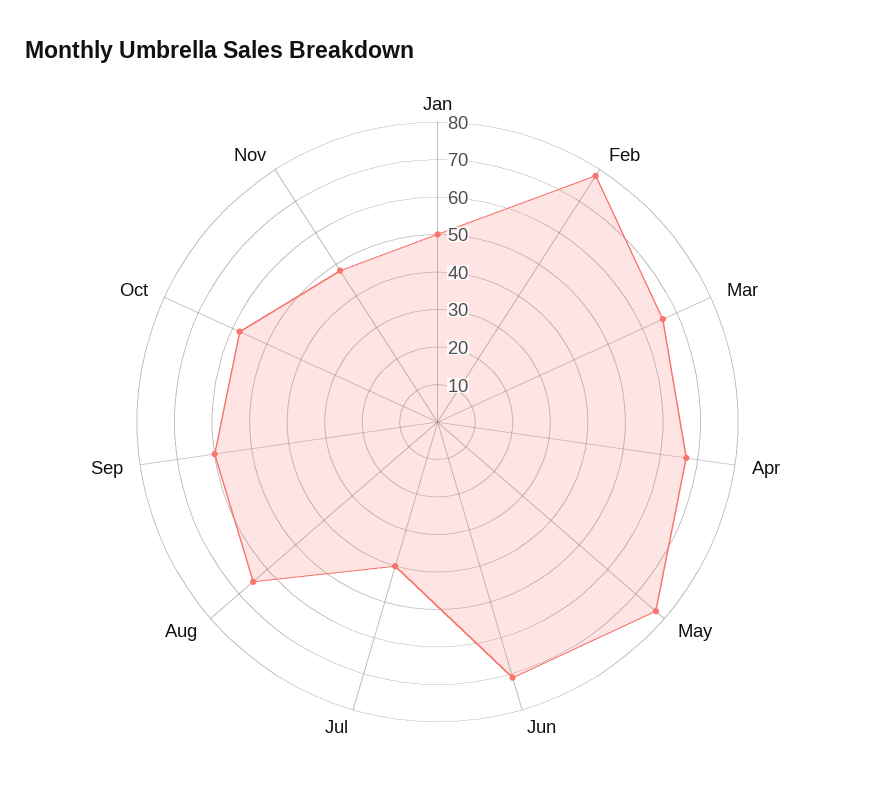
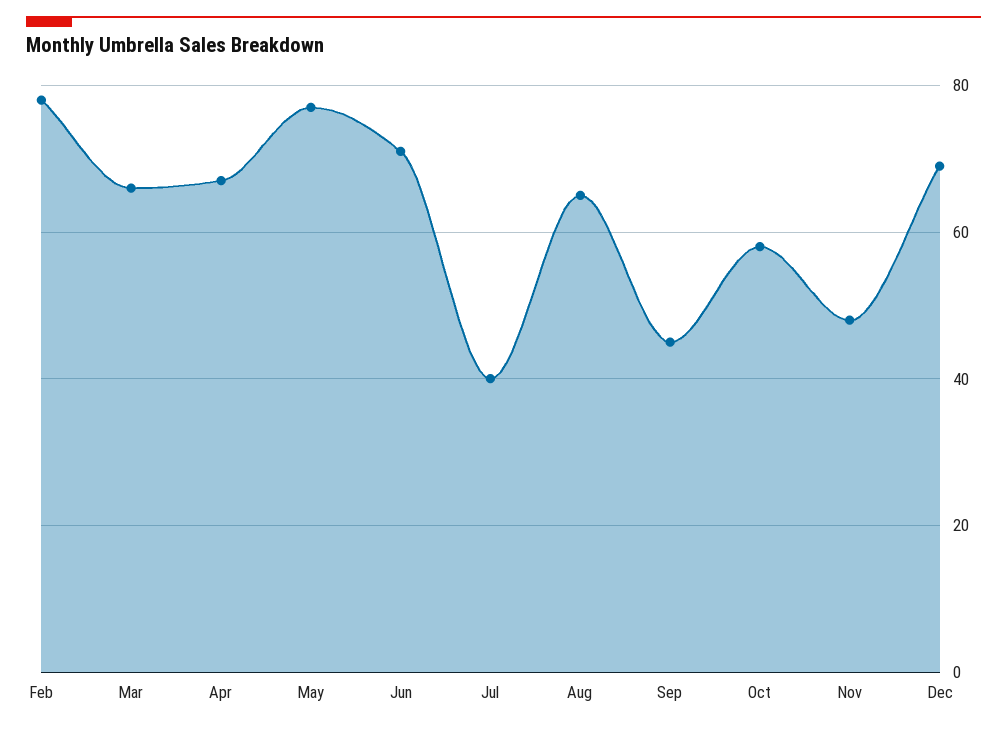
Jan: 50 -> none
Sep: 60 -> 45
Dec: none -> 70

